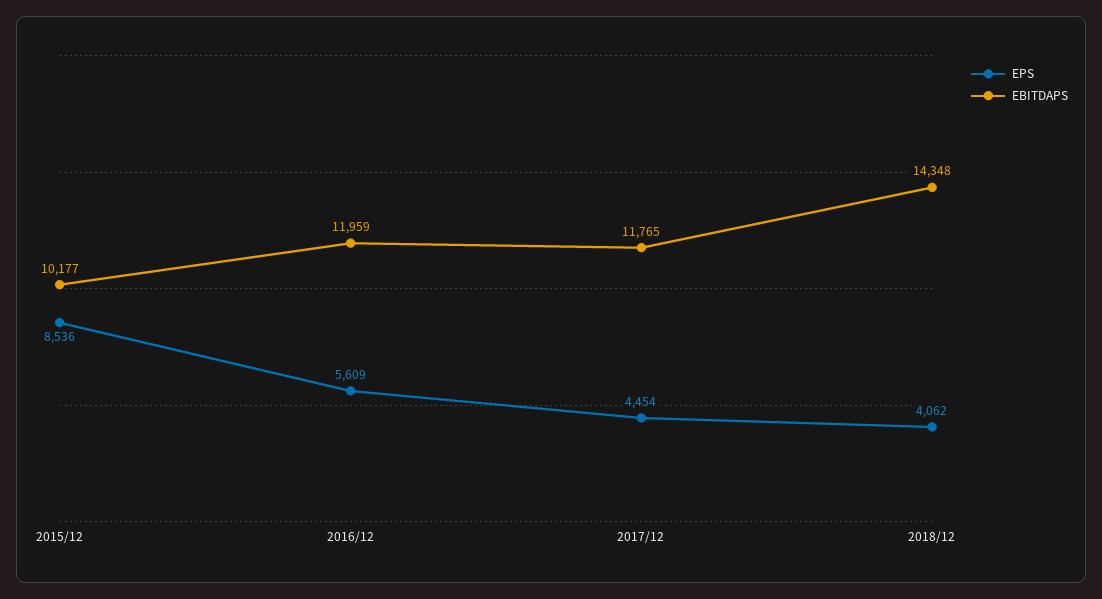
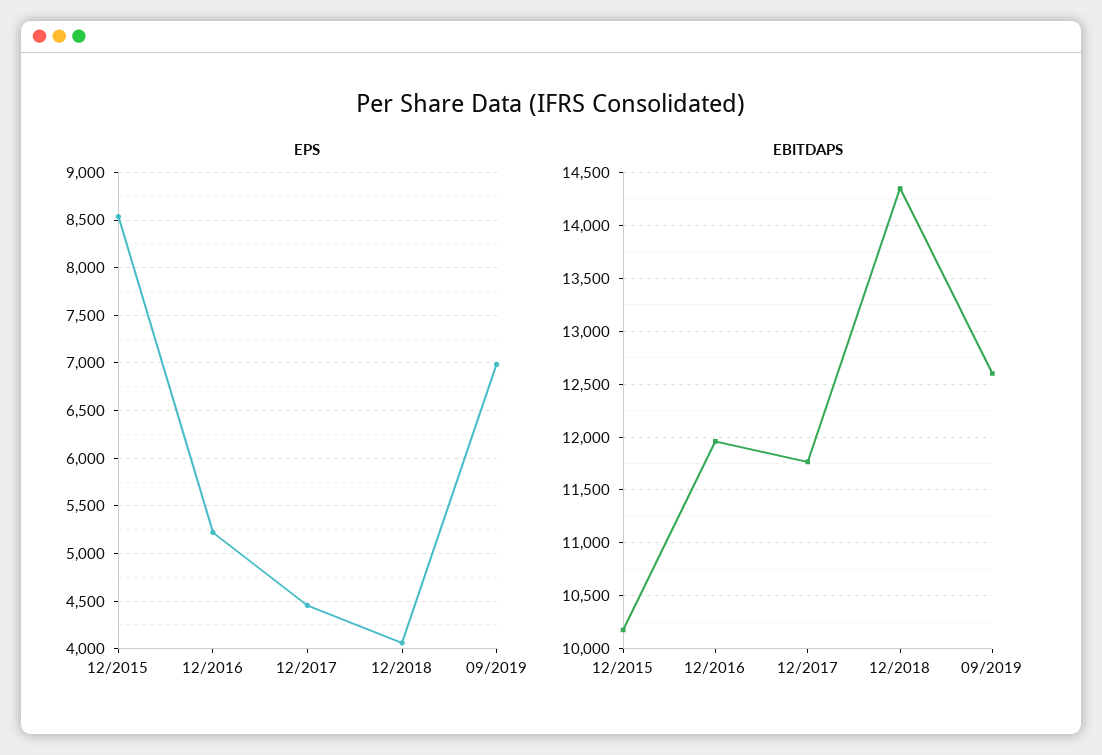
EPS, 2016/12: 5609 -> 5200
EPS, 09/2019: none -> 7000
EBITDAPS, 09/2019: none -> 12600

